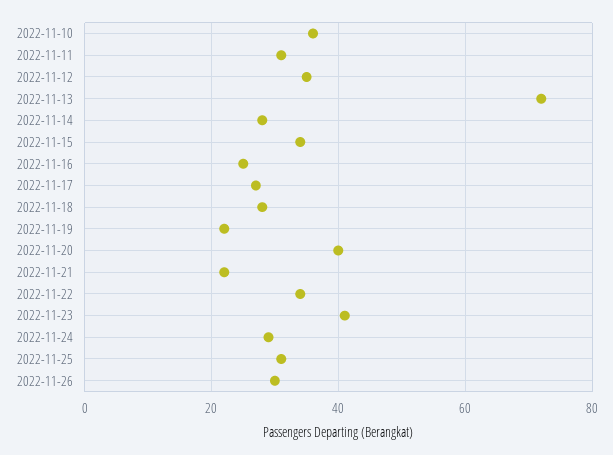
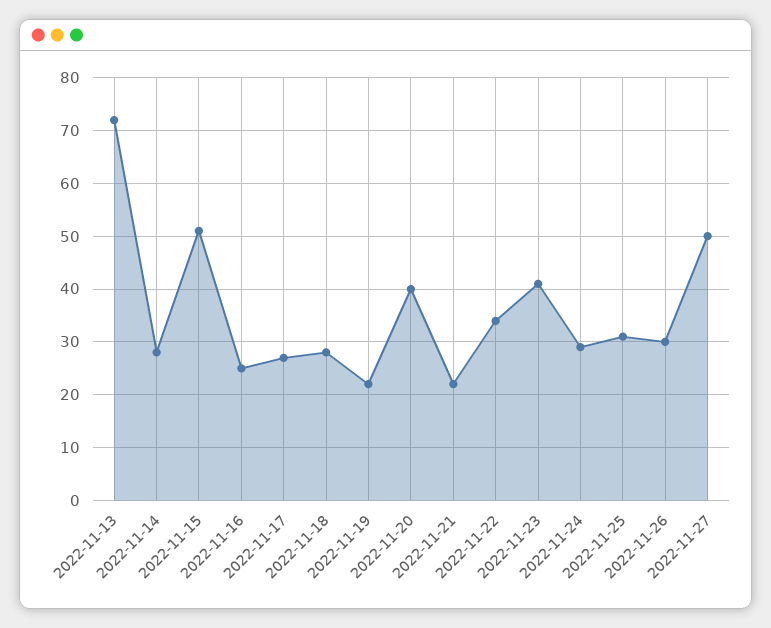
2022-11-10: 35 -> none
2022-11-11: 30 -> none
2022-11-12: 35 -> none
2022-11-15: 35 -> 50
2022-11-27: none -> 50

